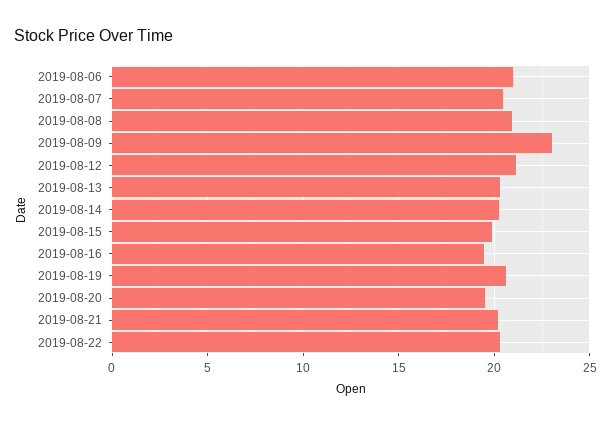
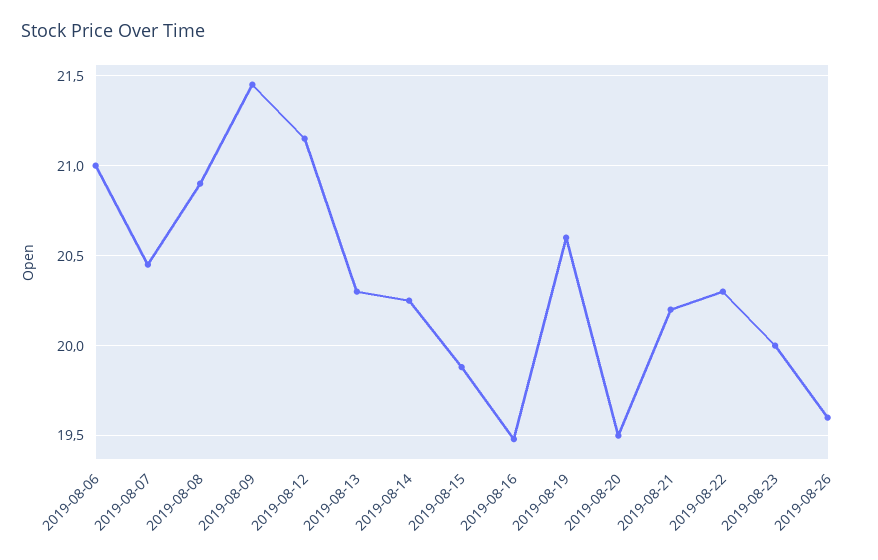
2019-08-09: 23 -> 21.45
2019-08-23: none -> 20
2019-08-26: none -> 19.6

